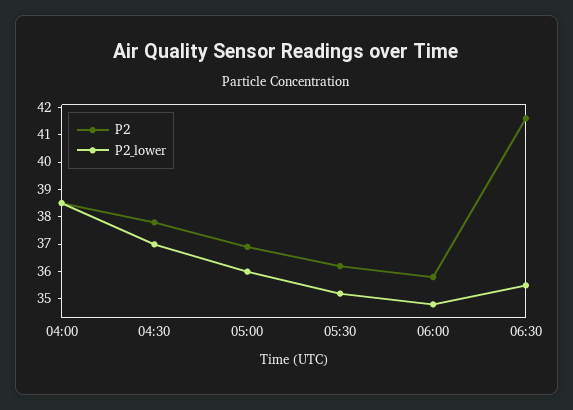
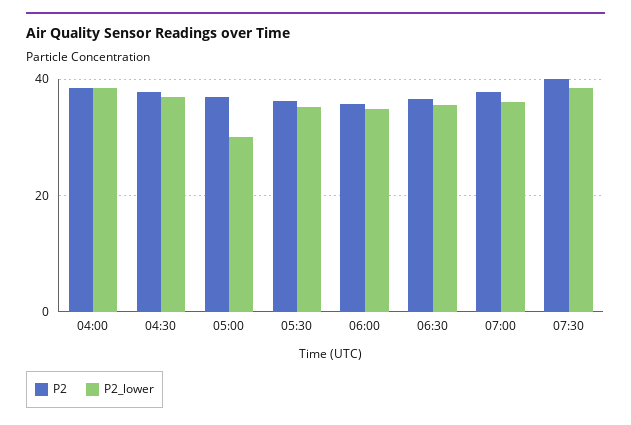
P2_lower, 05:00: 36 -> 30
P2, 06:30: 41.5 -> 36
P2, 07:00: none -> 38
P2_lower, 07:00: none -> 36
P2, 07:30: none -> 40
P2_lower, 07:30: none -> 38

